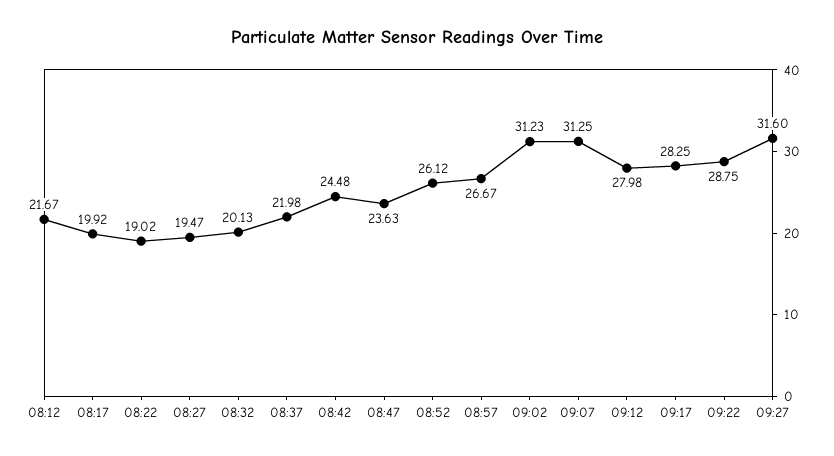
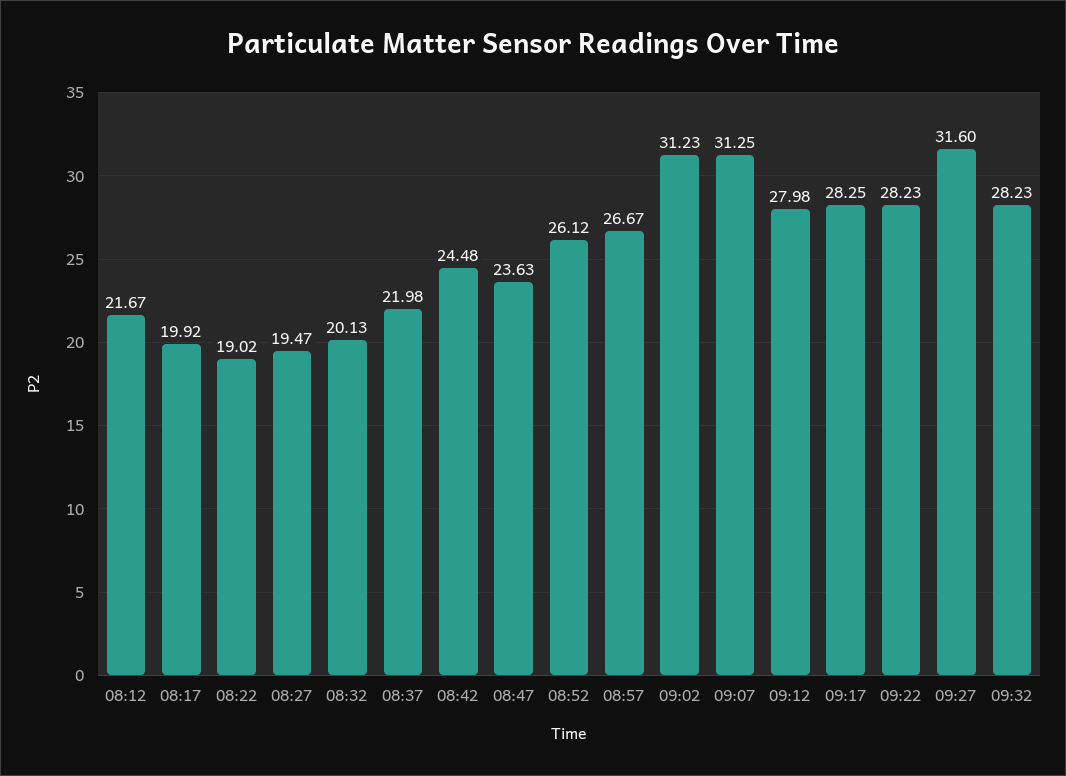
09:22: 28.75 -> 28.23
09:32: none -> 28.23

